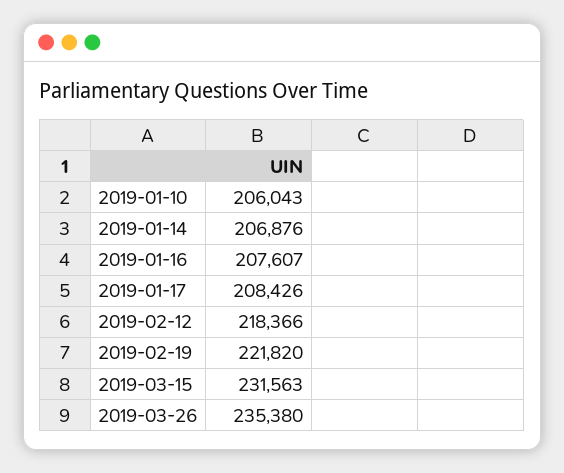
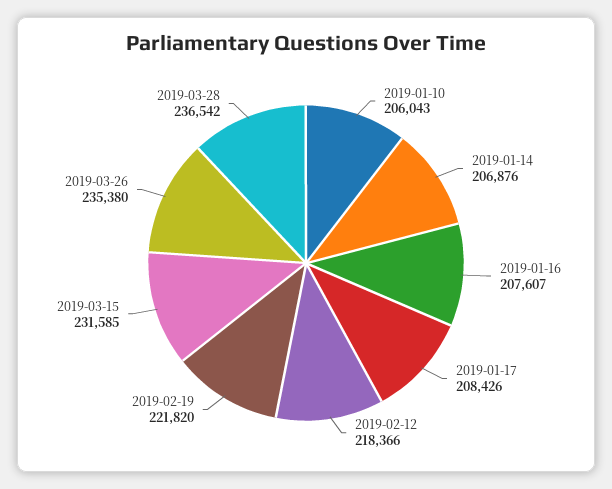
2019-03-15: 231563 -> 231585
2019-03-28: none -> 236542

